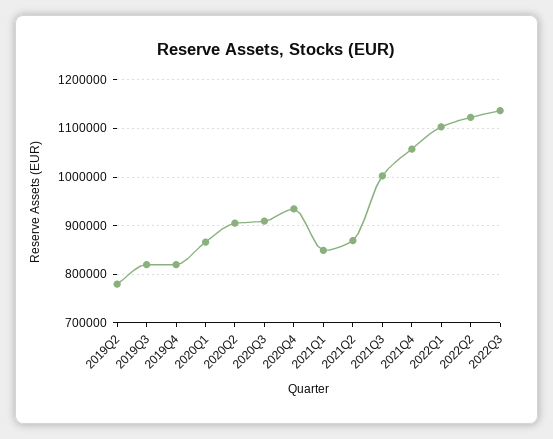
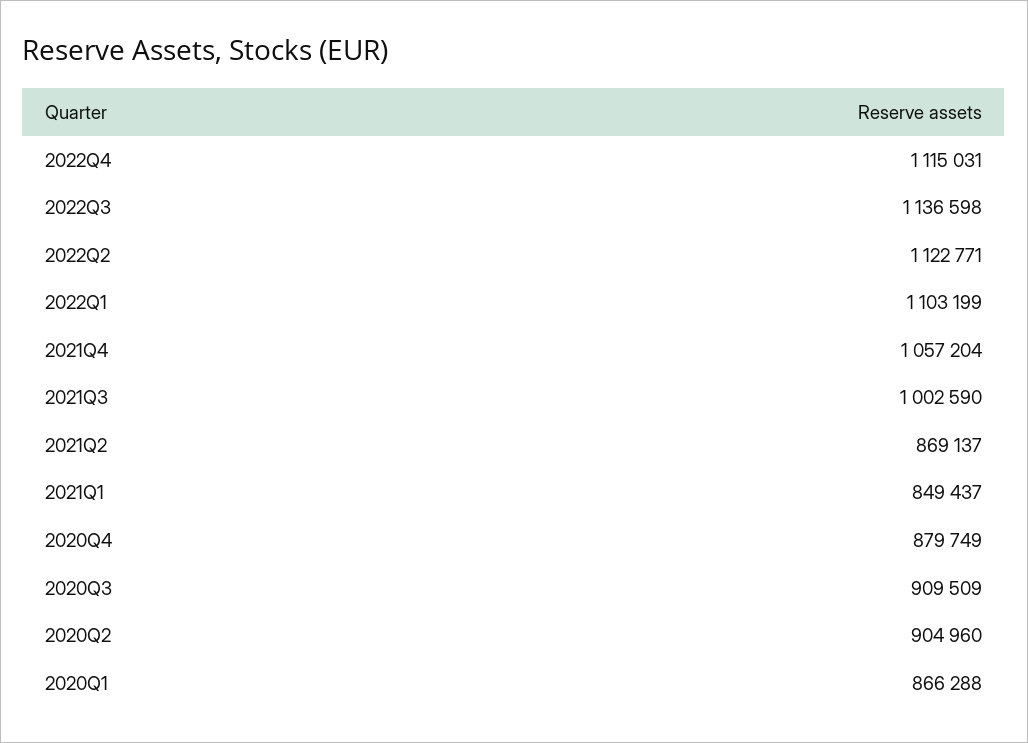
2019Q2: 780000 -> none
2019Q3: 820000 -> none
2019Q4: 820000 -> none
2020Q4: 940000 -> 879749
2022Q4: none -> 1115031

